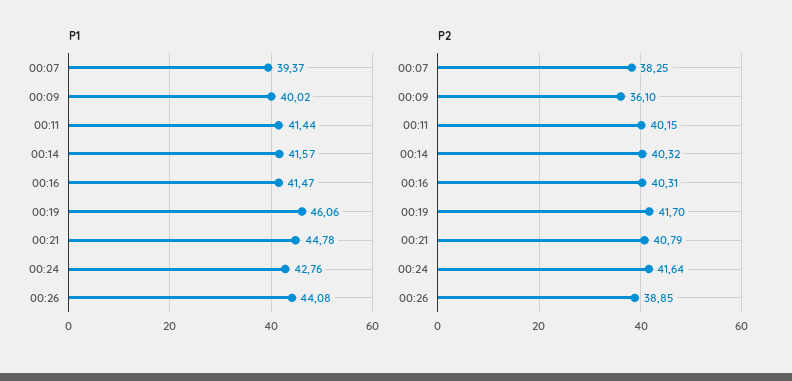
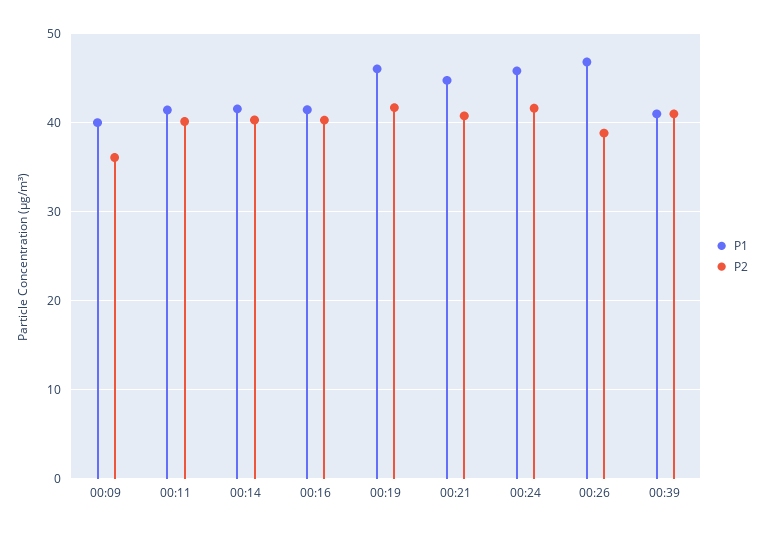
P1, 00:07: 39.37 -> none
P1, 00:24: 42.76 -> 46
P1, 00:26: 44.08 -> 47
P2, 00:07: 38.25 -> none
P1, 00:39: none -> 41
P2, 00:39: none -> 41

